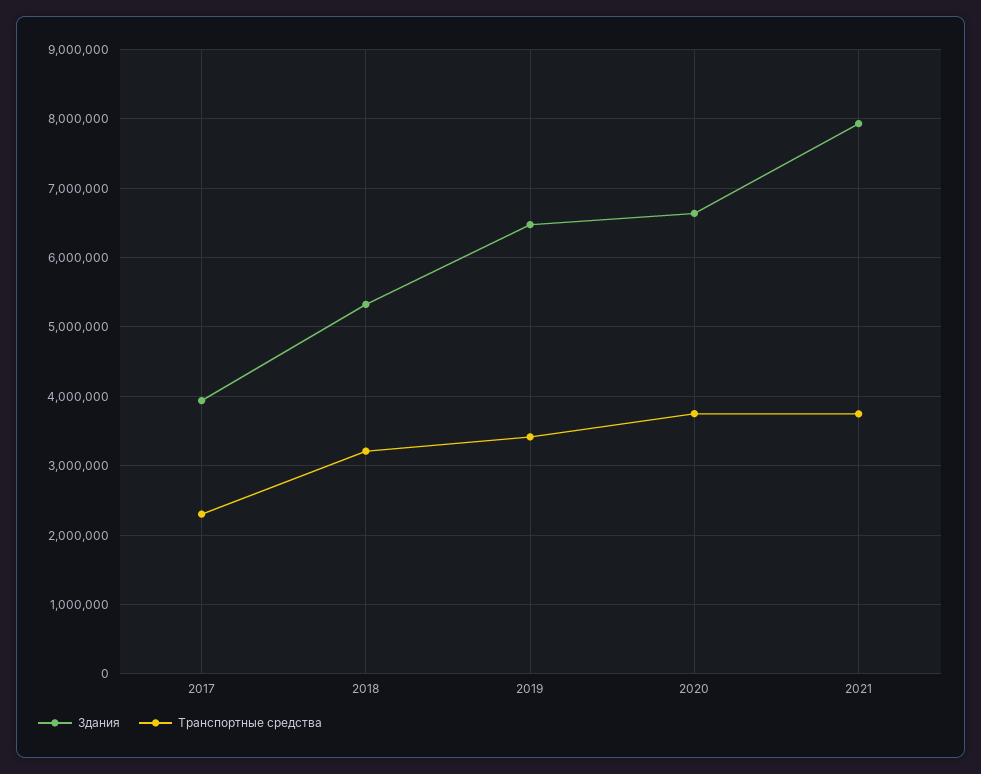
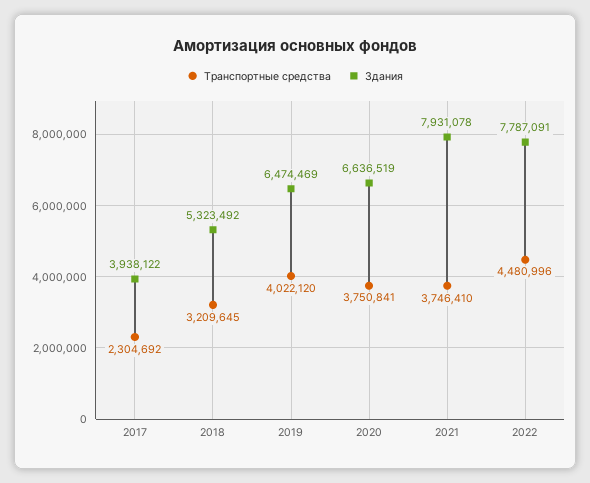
Транспортные средства, 2019: 3400000 -> 4022120
Транспортные средства, 2022: none -> 4480996
Здания, 2022: none -> 7787091

